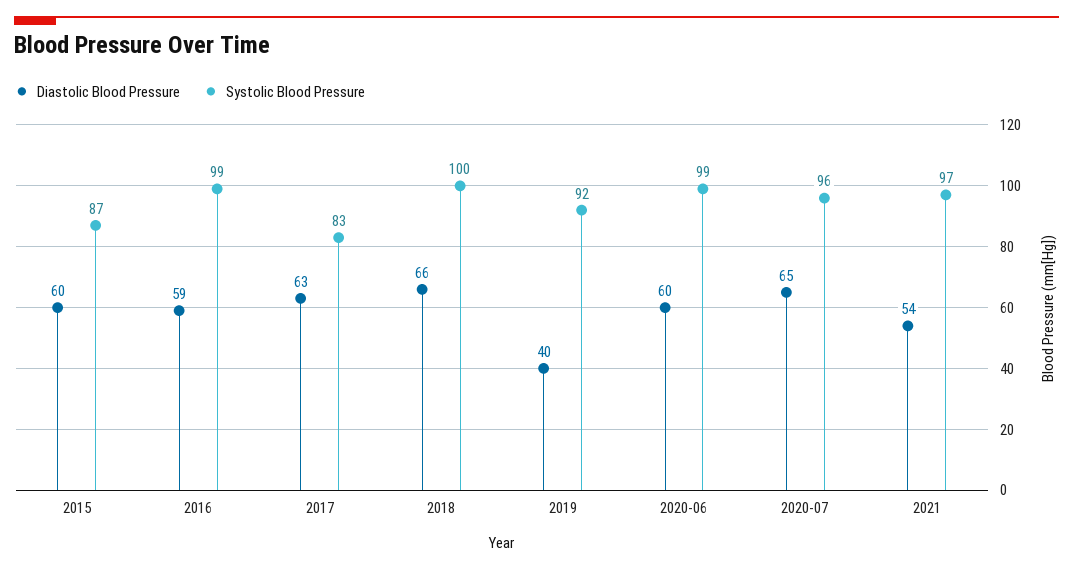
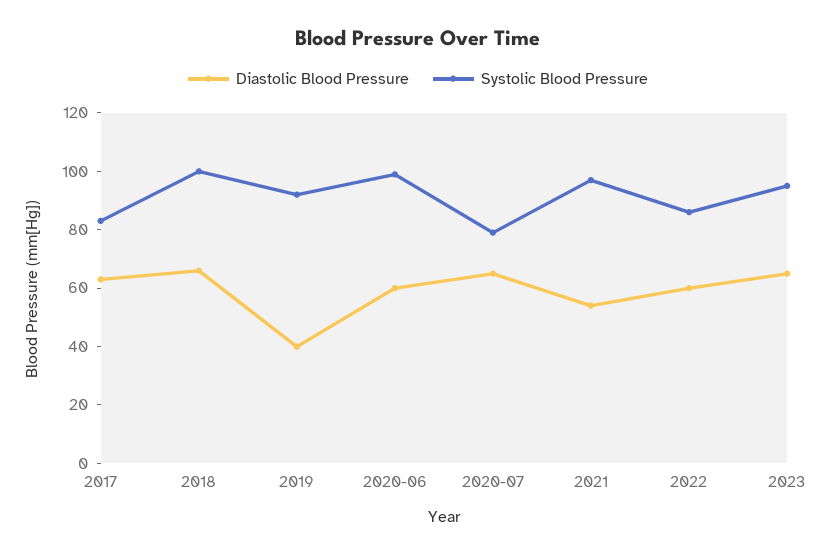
Diastolic Blood Pressure, 2015: 60 -> none
Systolic Blood Pressure, 2015: 87 -> none
Diastolic Blood Pressure, 2016: 59 -> none
Systolic Blood Pressure, 2016: 99 -> none
Systolic Blood Pressure, 2020-07: 96 -> 80
Diastolic Blood Pressure, 2022: none -> 60
Systolic Blood Pressure, 2022: none -> 85
Diastolic Blood Pressure, 2023: none -> 65
Systolic Blood Pressure, 2023: none -> 95

